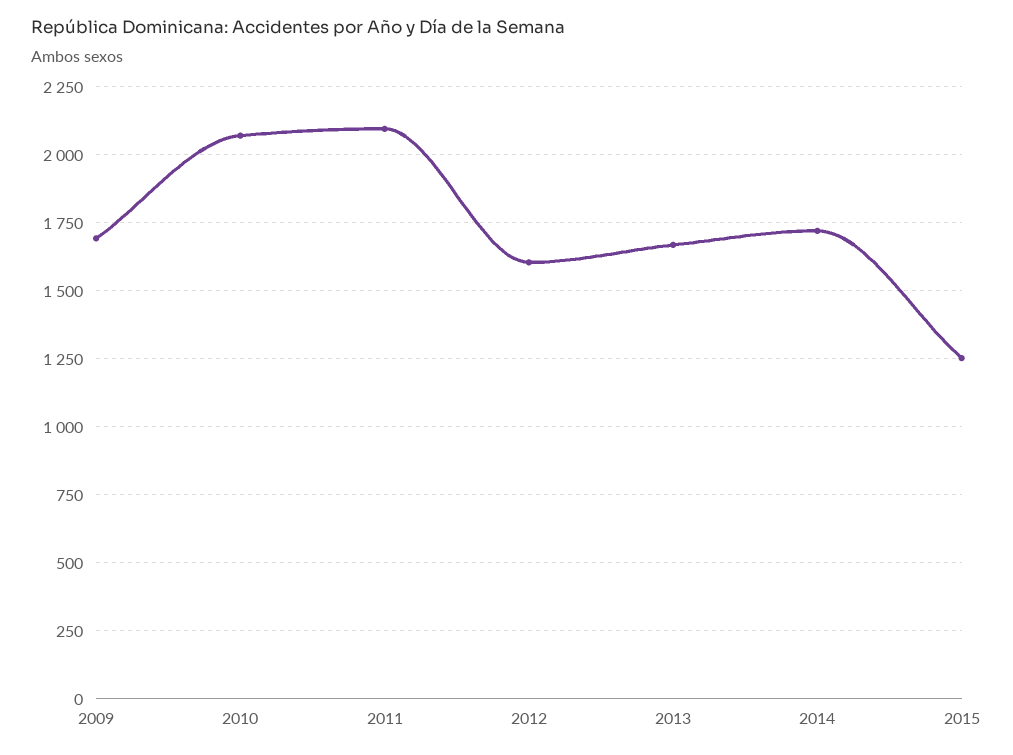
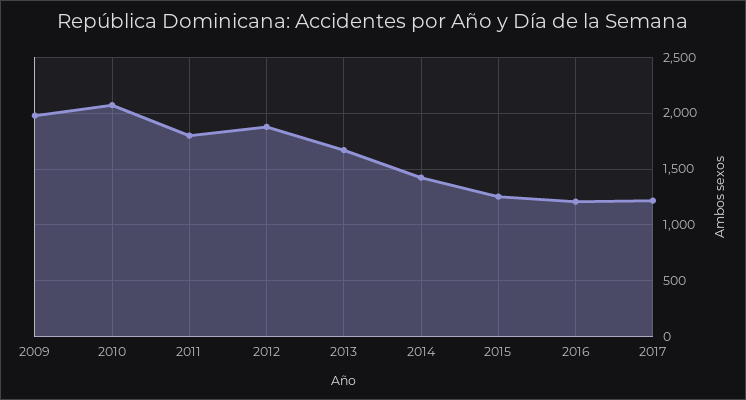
2009: 1700 -> 2000
2011: 2100 -> 1800
2012: 1600 -> 1900
2014: 1725 -> 1400
2016: none -> 1200
2017: none -> 1200

